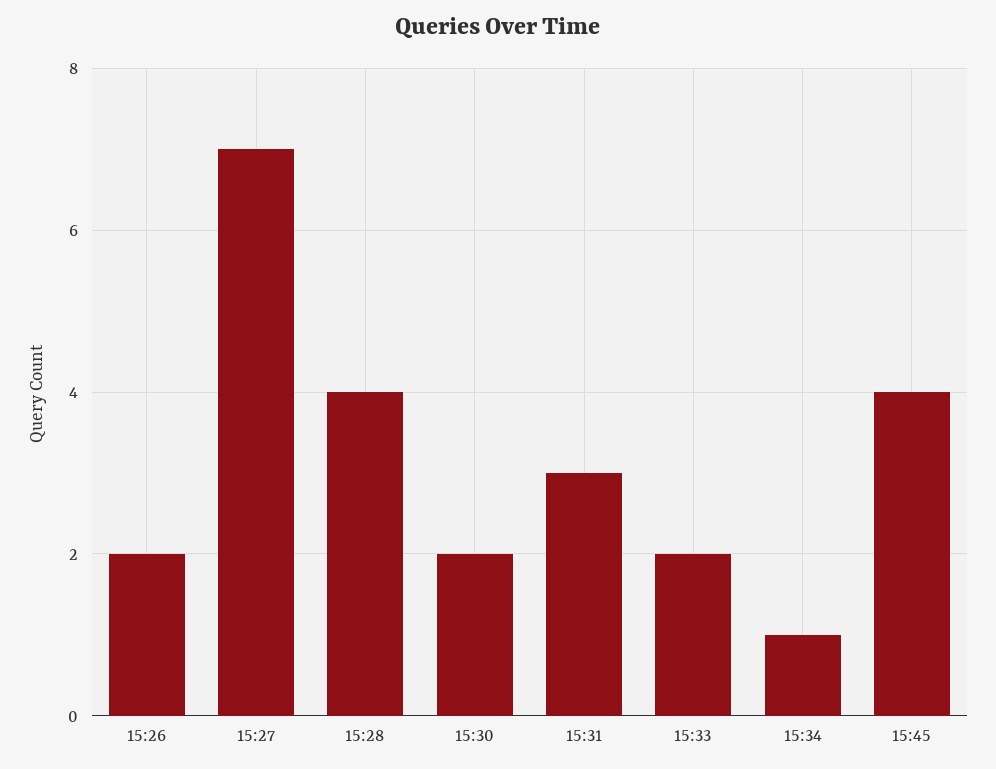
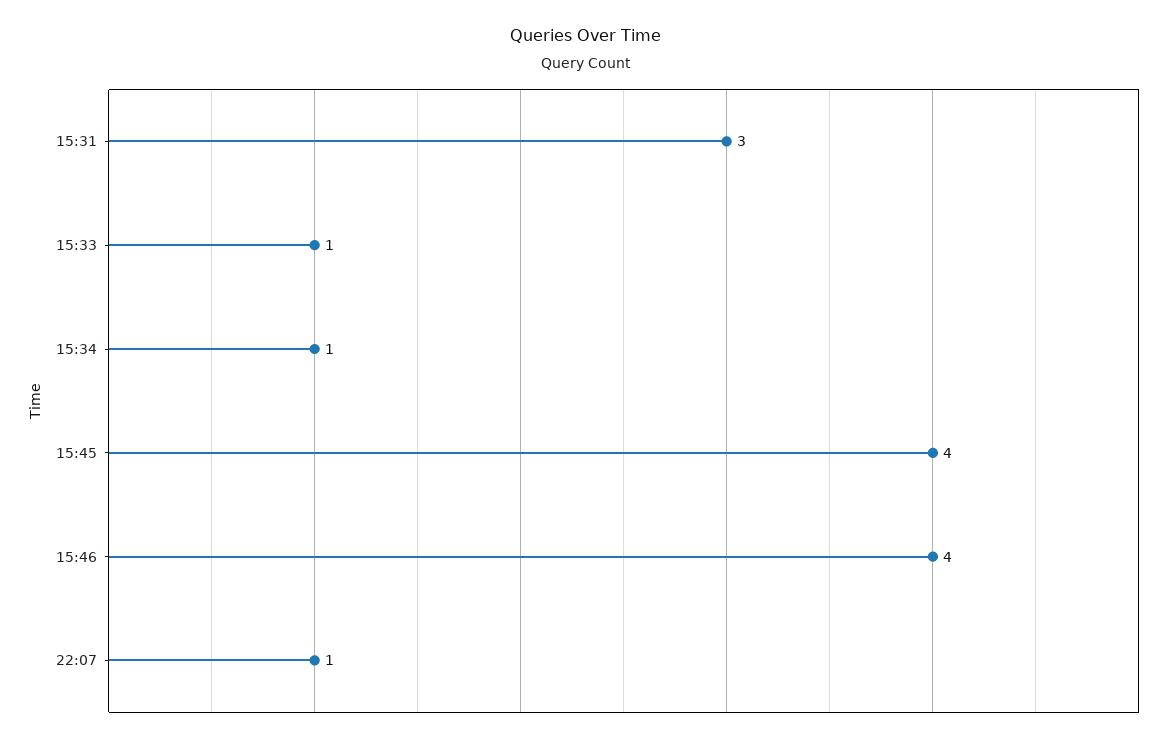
15:26: 2 -> none
15:27: 7 -> none
15:28: 4 -> none
15:30: 2 -> none
15:33: 2 -> 1
15:46: none -> 4
22:07: none -> 1

